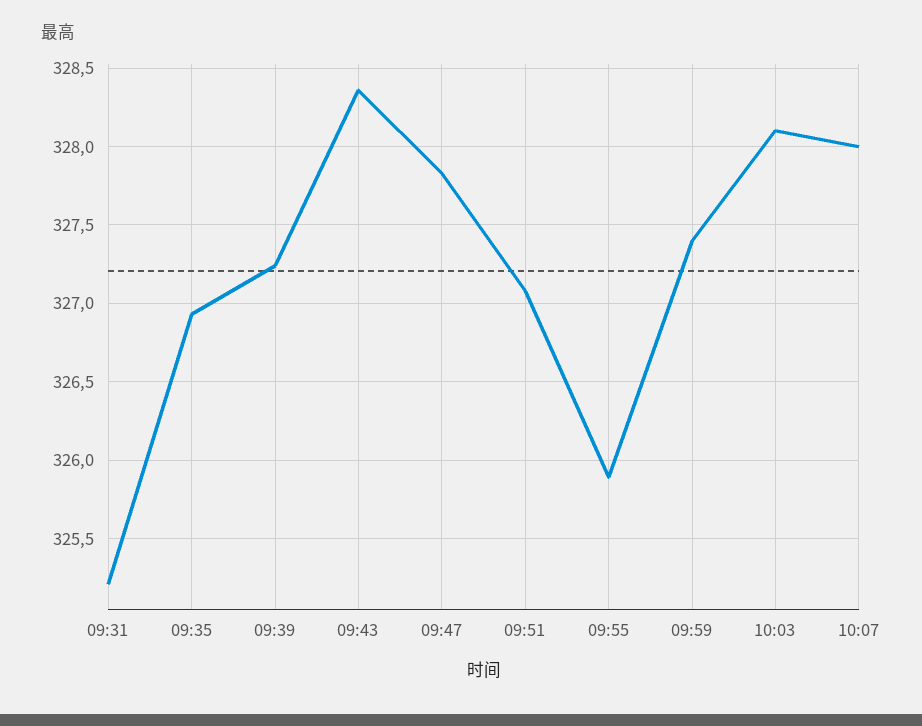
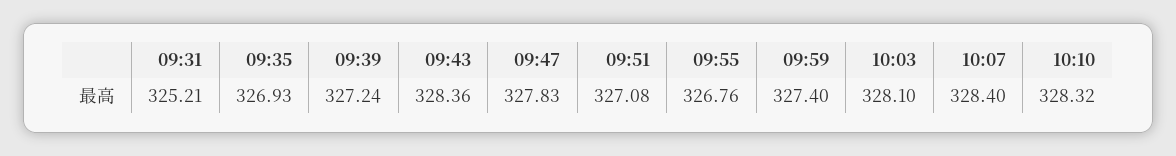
09:55: 325.9 -> 326.76
10:07: 328 -> 328.4
10:10: none -> 328.32

